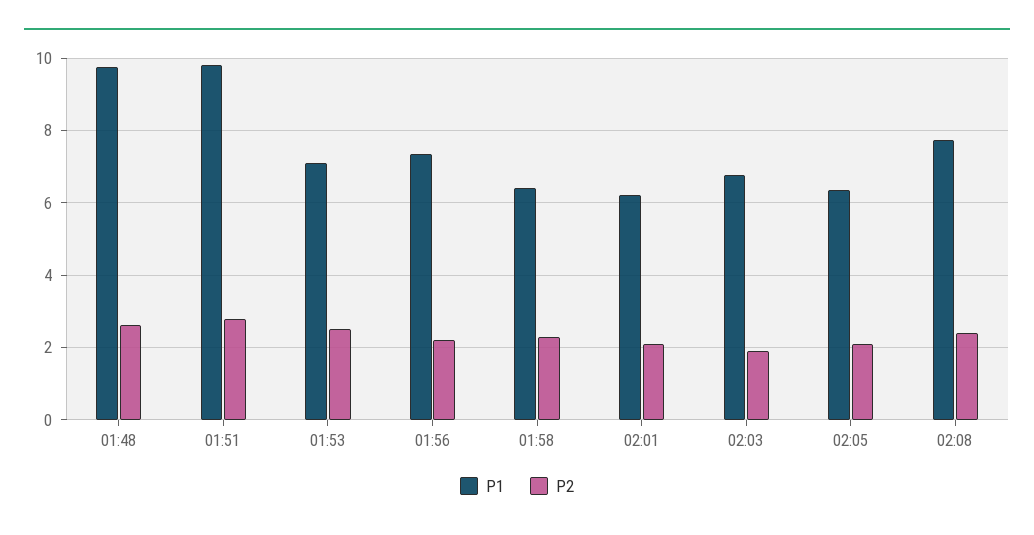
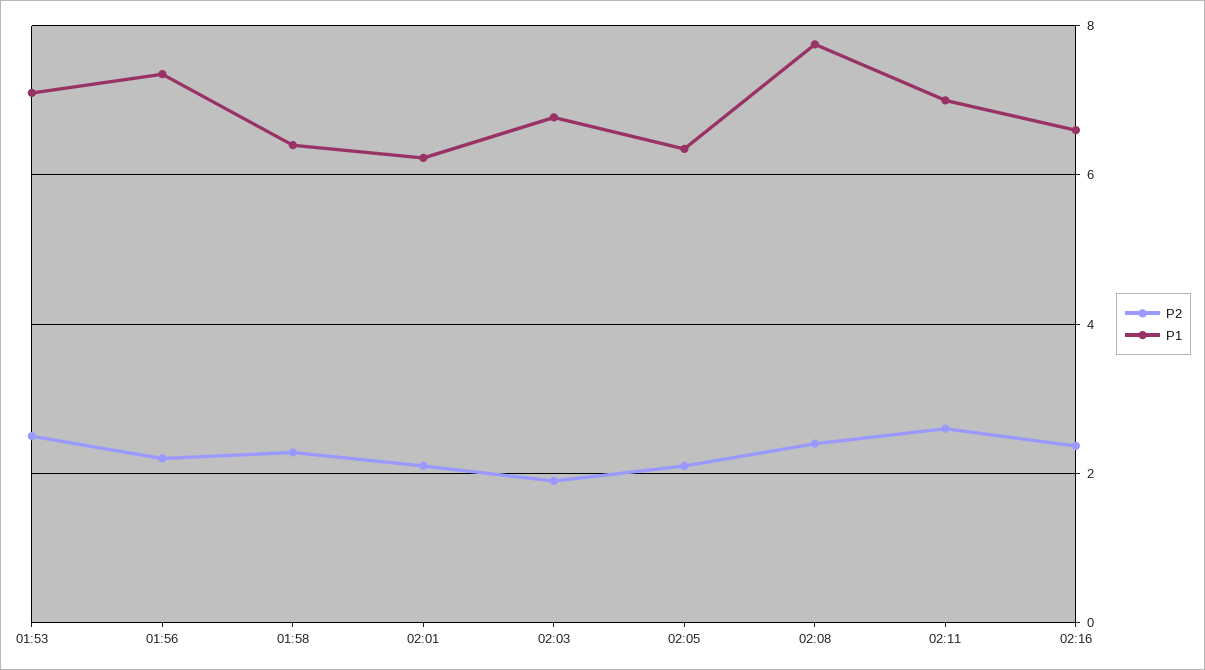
P1, 01:48: 9.8 -> none
P2, 01:48: 2.6 -> none
P1, 01:51: 9.8 -> none
P2, 01:51: 2.8 -> none
P2, 02:11: none -> 2.6
P1, 02:11: none -> 7
P2, 02:16: none -> 2.4
P1, 02:16: none -> 6.6

